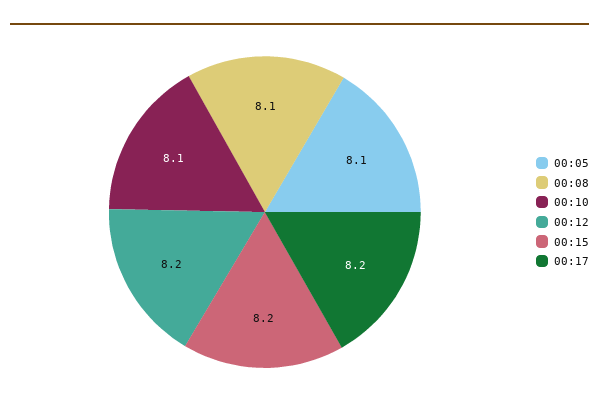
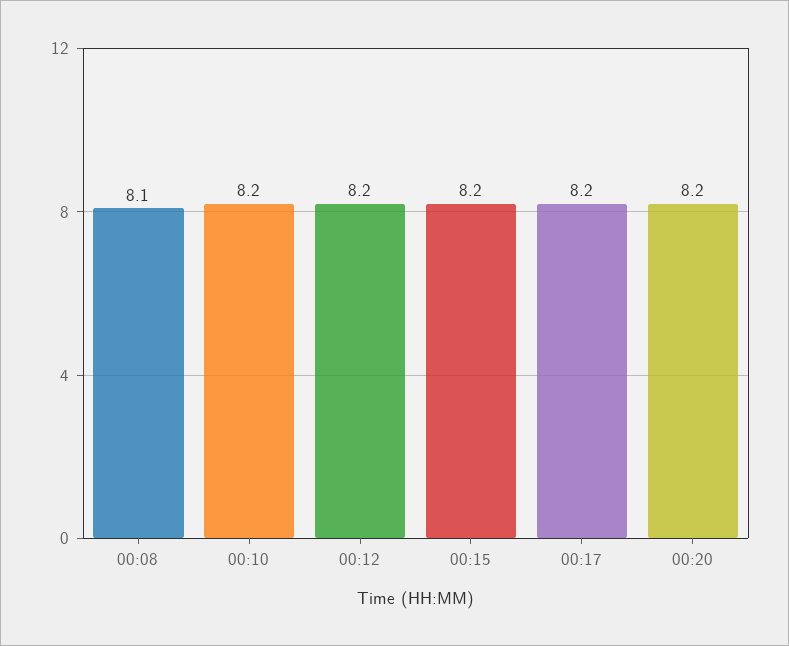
00:05: 8.1 -> none
00:10: 8.1 -> 8.2
00:20: none -> 8.2

